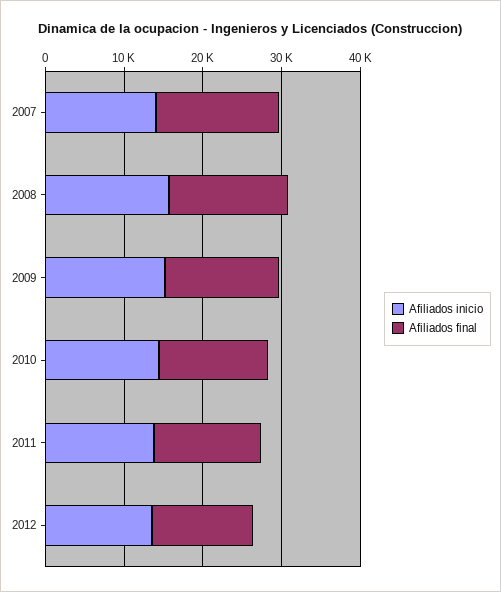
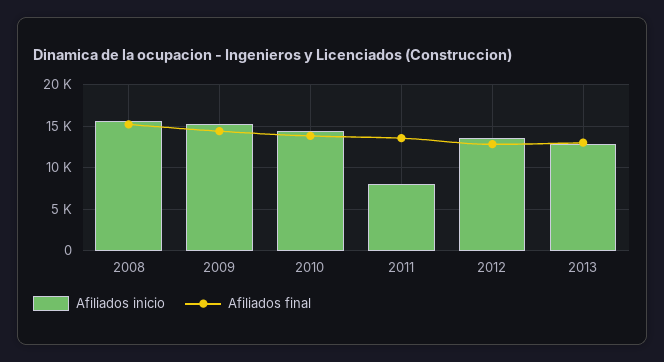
Afiliados inicio, 2007: 14000 -> none
Afiliados final, 2007: 16000 -> none
Afiliados inicio, 2011: 14000 -> 8000
Afiliados inicio, 2013: none -> 13000
Afiliados final, 2013: none -> 13000

